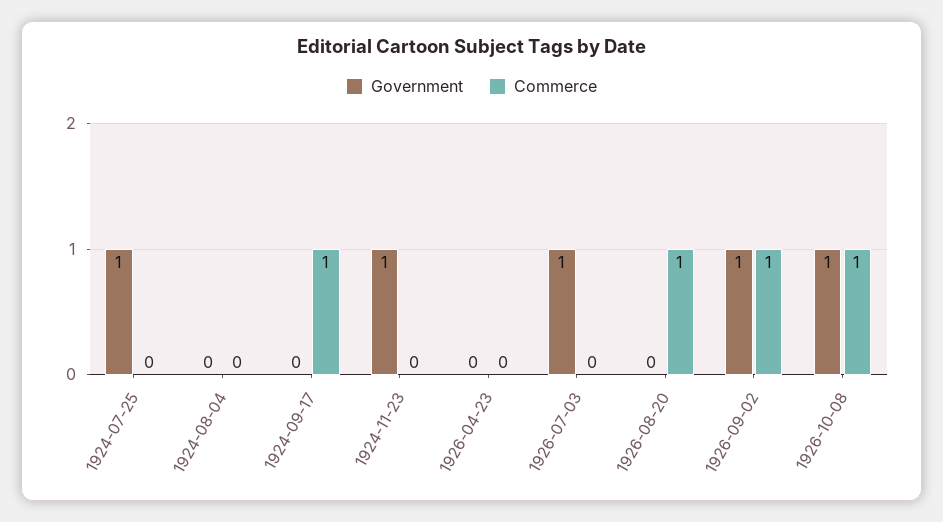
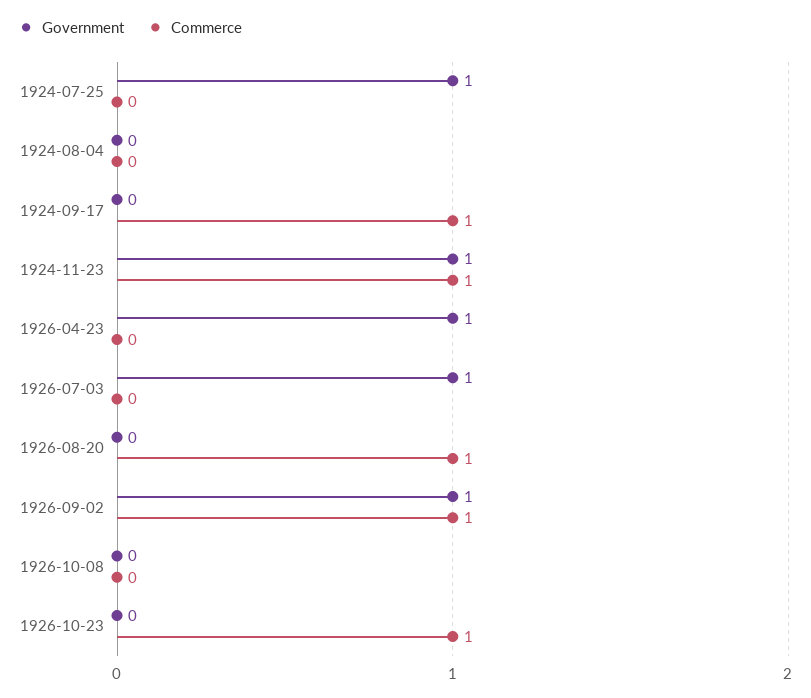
Commerce, 1924-11-23: 0 -> 1
Government, 1926-04-23: 0 -> 1
Government, 1926-10-08: 1 -> 0
Commerce, 1926-10-08: 1 -> 0
Government, 1926-10-23: none -> 0
Commerce, 1926-10-23: none -> 1

